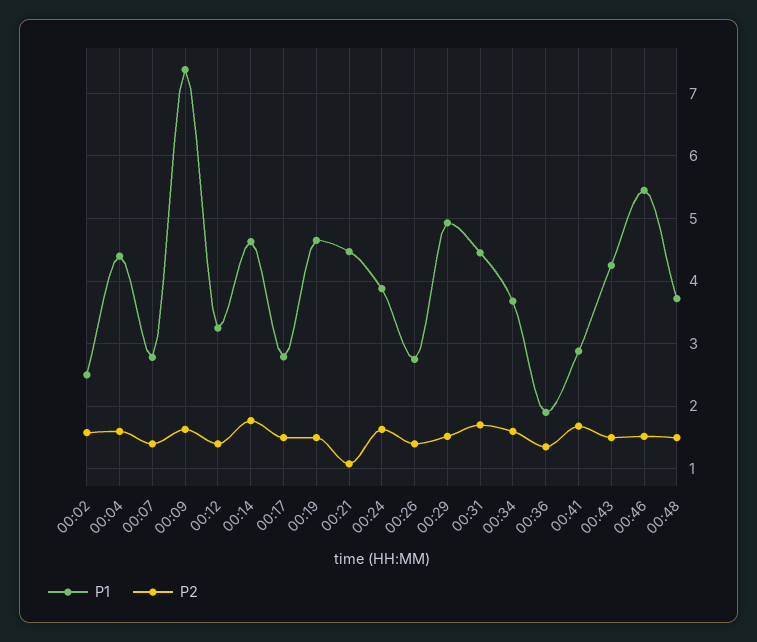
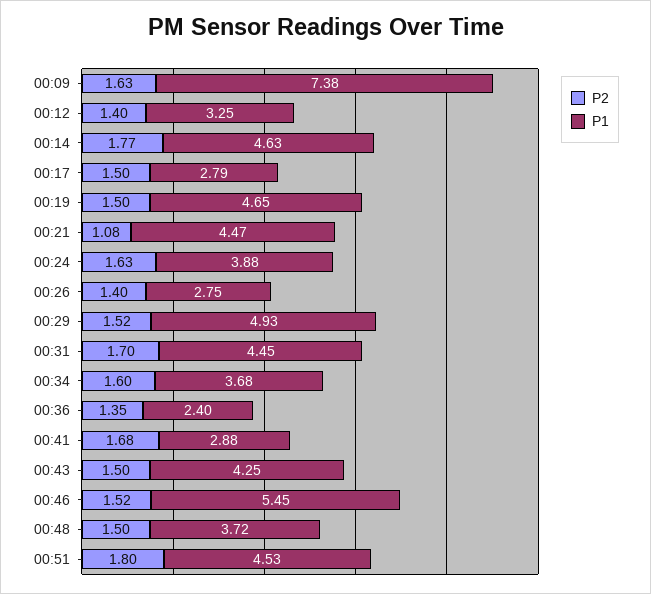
P1, 00:02: 2.5 -> none
P2, 00:02: 1.6 -> none
P1, 00:04: 4.4 -> none
P2, 00:04: 1.6 -> none
P1, 00:07: 2.8 -> none
P2, 00:07: 1.4 -> none
P1, 00:36: 1.9 -> 2.4
P2, 00:51: none -> 1.8
P1, 00:51: none -> 4.53

